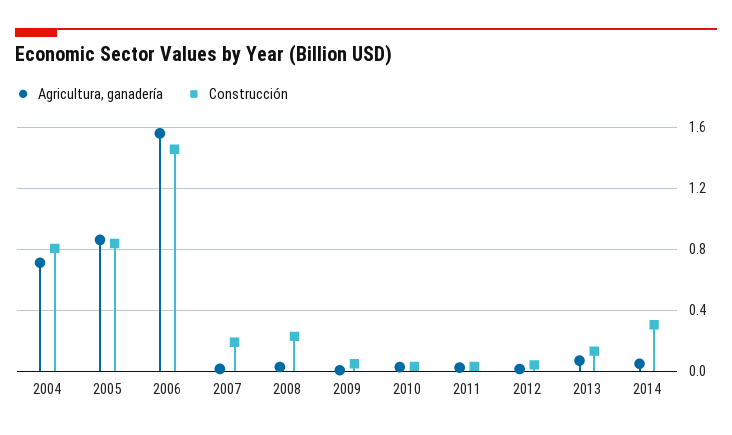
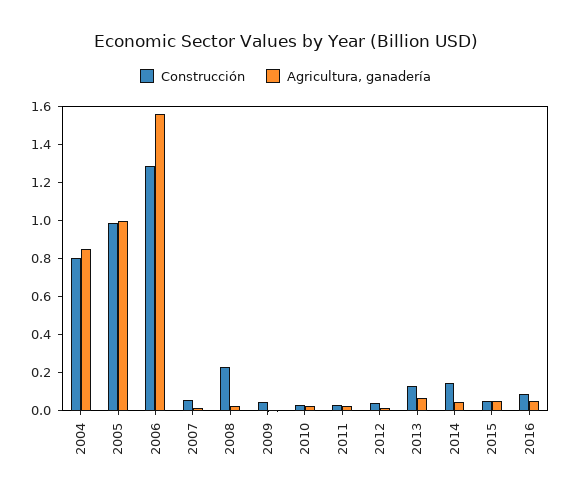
Agricultura, ganadería, 2004: 0.7 -> 0.85
Agricultura, ganadería, 2005: 0.85 -> 1
Construcción, 2005: 0.85 -> 1
Construcción, 2006: 1.45 -> 1.3
Construcción, 2007: 0.2 -> 0.05
Construcción, 2014: 0.3 -> 0.15
Construcción, 2015: none -> 0.05
Agricultura, ganadería, 2015: none -> 0.05
Construcción, 2016: none -> 0.1
Agricultura, ganadería, 2016: none -> 0.05

